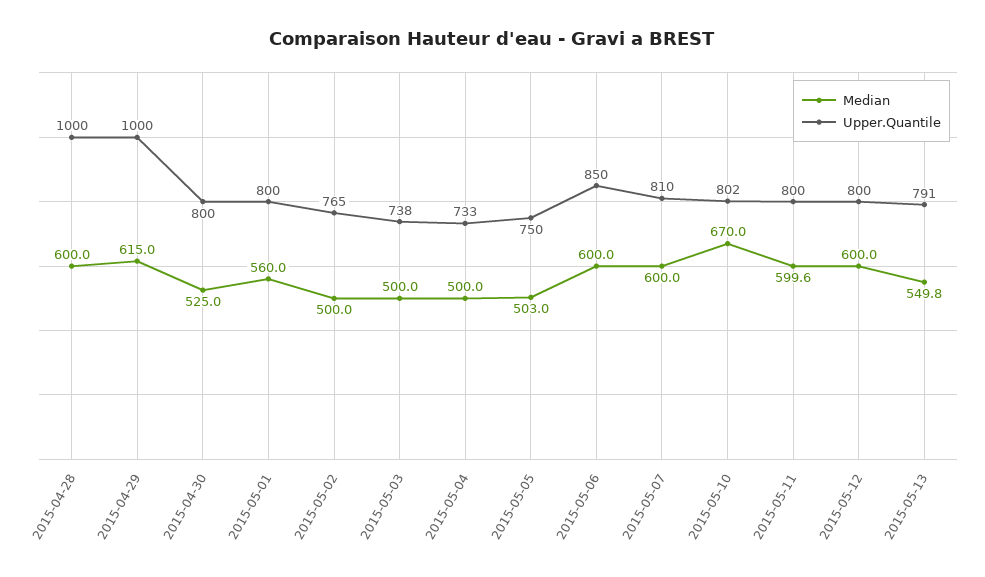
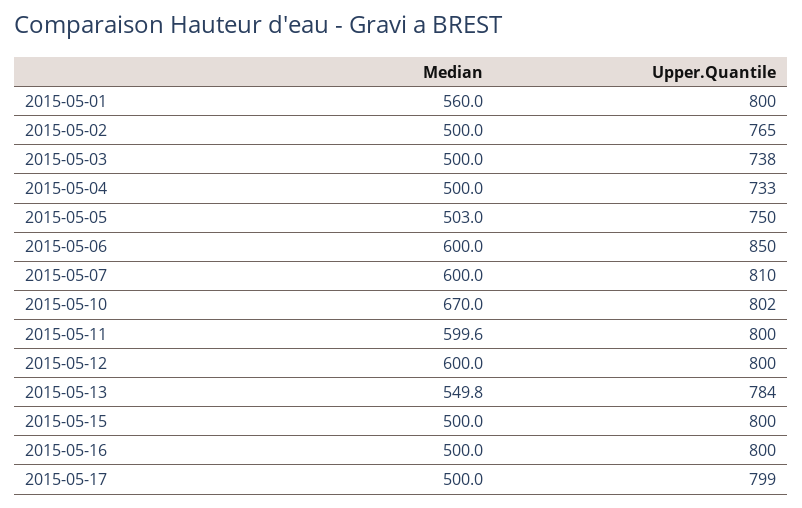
Median, 2015-04-28: 600 -> none
Upper.Quantile, 2015-04-28: 1000 -> none
Median, 2015-04-29: 615 -> none
Upper.Quantile, 2015-04-29: 1000 -> none
Median, 2015-04-30: 525 -> none
Upper.Quantile, 2015-04-30: 800 -> none
Upper.Quantile, 2015-05-13: 791 -> 784
Median, 2015-05-15: none -> 500
Upper.Quantile, 2015-05-15: none -> 800
Median, 2015-05-16: none -> 500
Upper.Quantile, 2015-05-16: none -> 800
Median, 2015-05-17: none -> 500
Upper.Quantile, 2015-05-17: none -> 799

